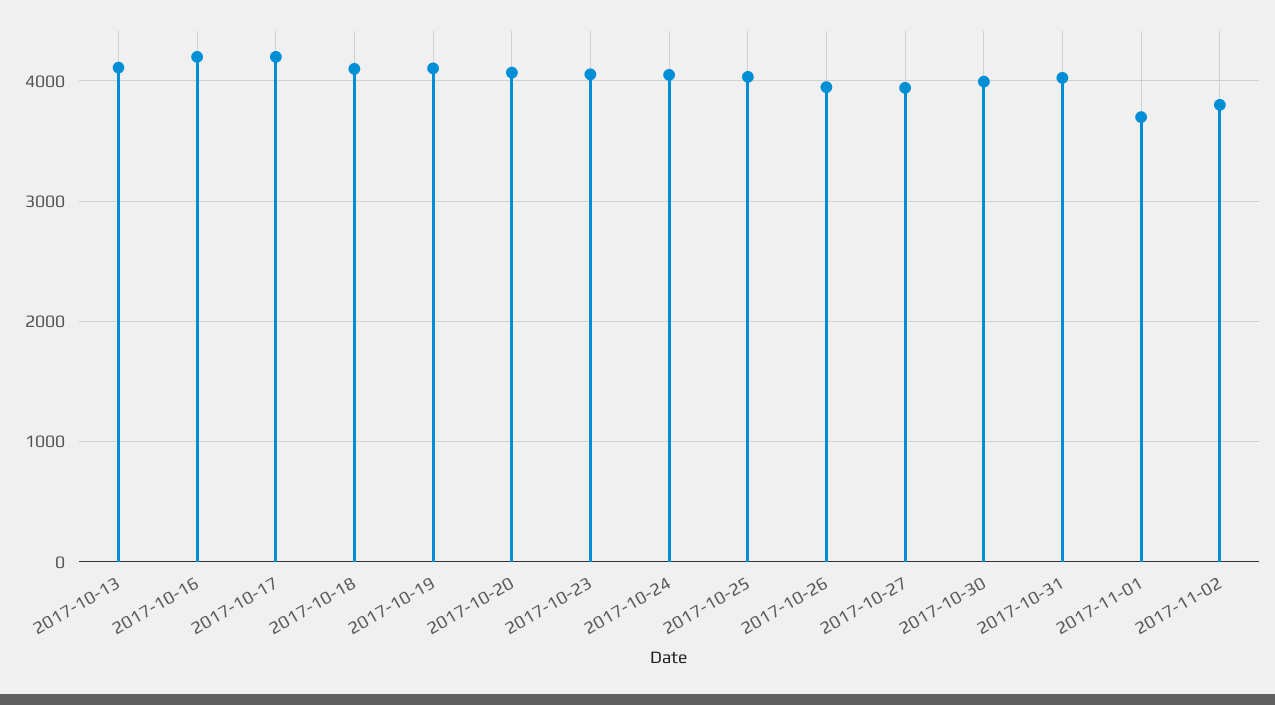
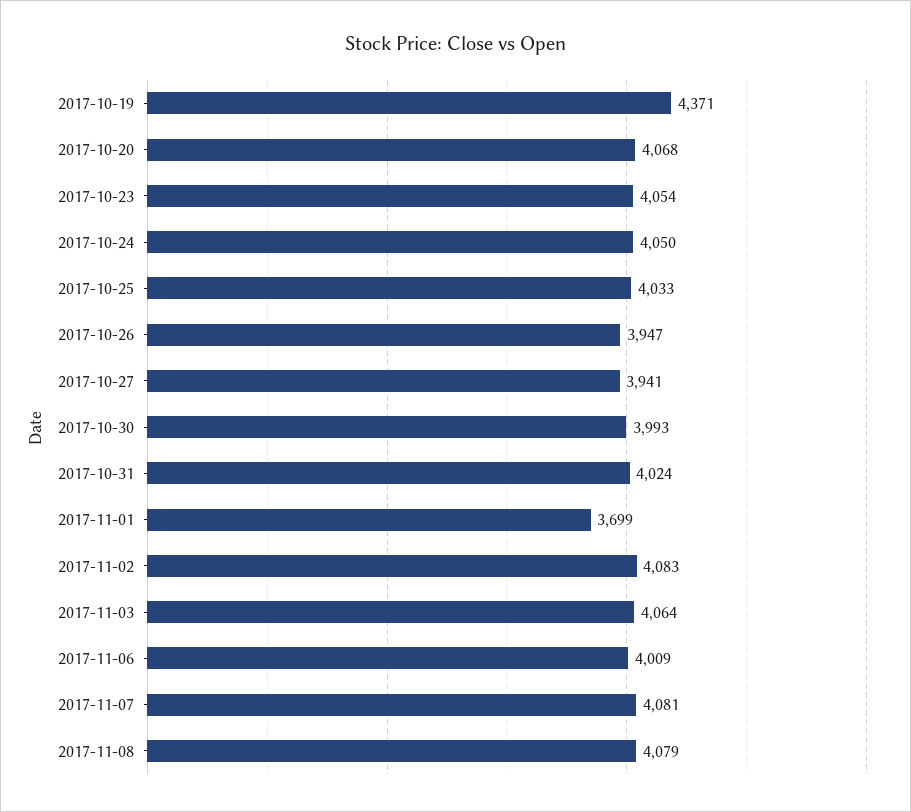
2017-10-13: 4100 -> none
2017-10-16: 4200 -> none
2017-10-17: 4200 -> none
2017-10-18: 4100 -> none
2017-10-19: 4100 -> 4371
2017-11-02: 3800 -> 4083
2017-11-03: none -> 4064
2017-11-06: none -> 4009
2017-11-07: none -> 4081
2017-11-08: none -> 4079

